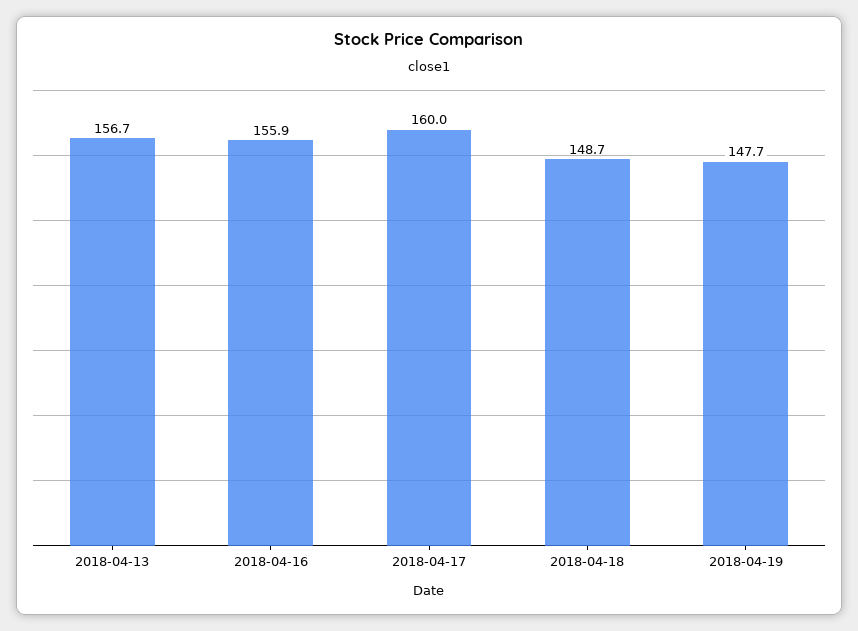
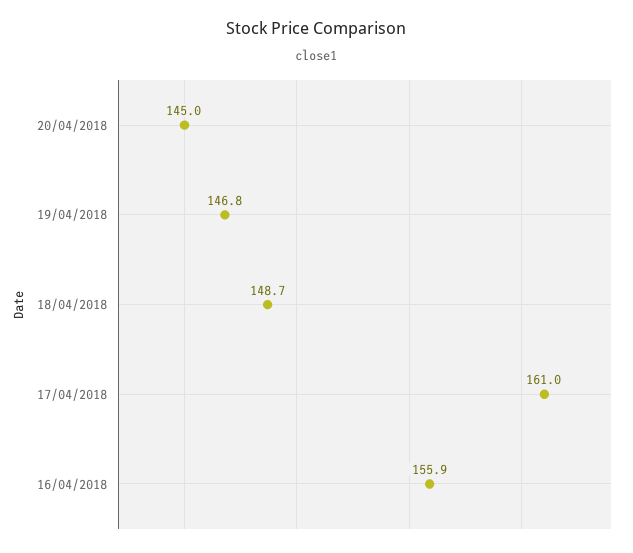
2018-04-13: 156.7 -> none
2018-04-17: 160 -> 161
2018-04-19: 147.7 -> 146.8
20/04/2018: none -> 145

